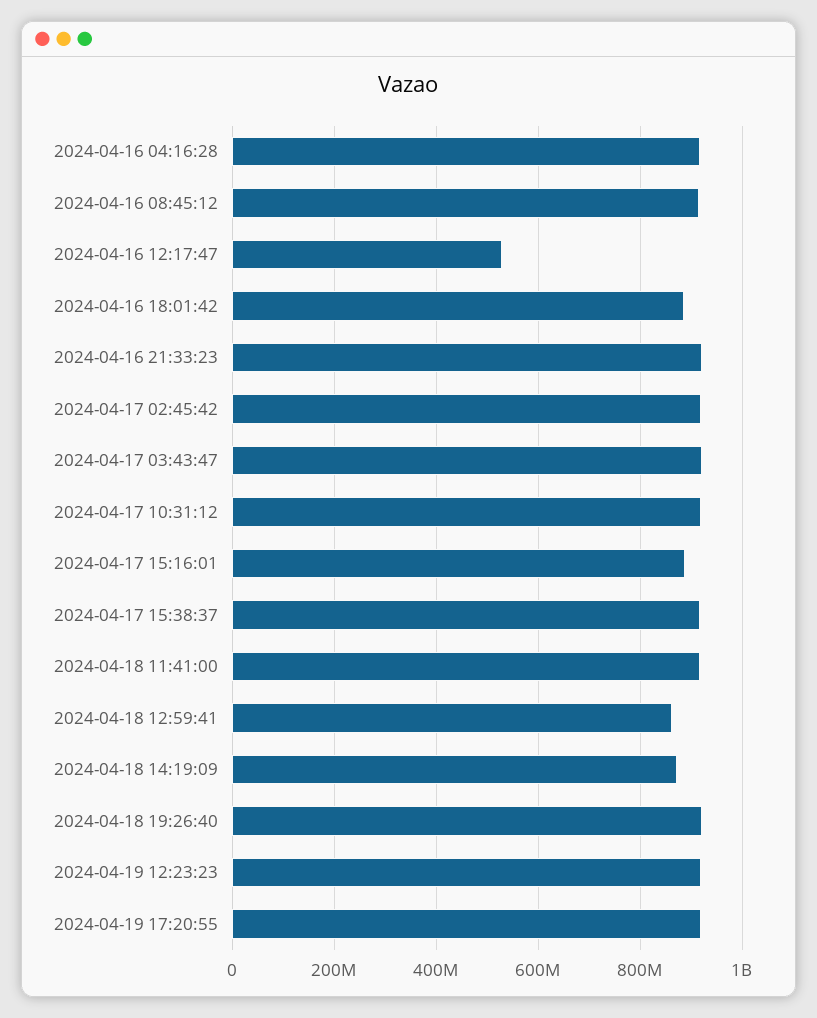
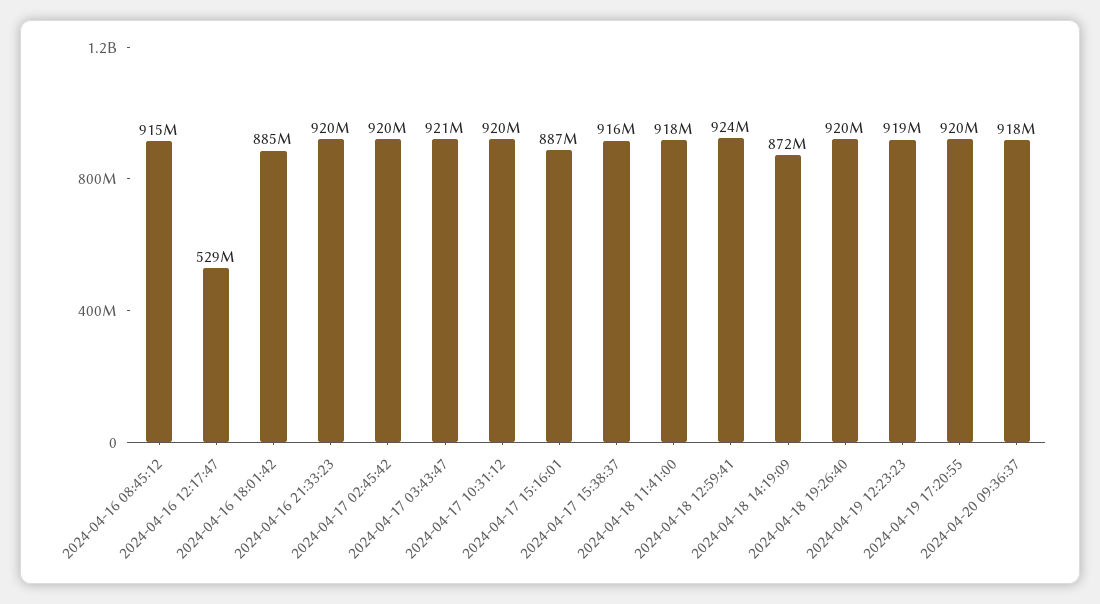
2024-04-16 04:16:28: 920000000 -> none
2024-04-18 12:59:41: 860000000 -> 924000000
2024-04-20 09:36:37: none -> 918000000

